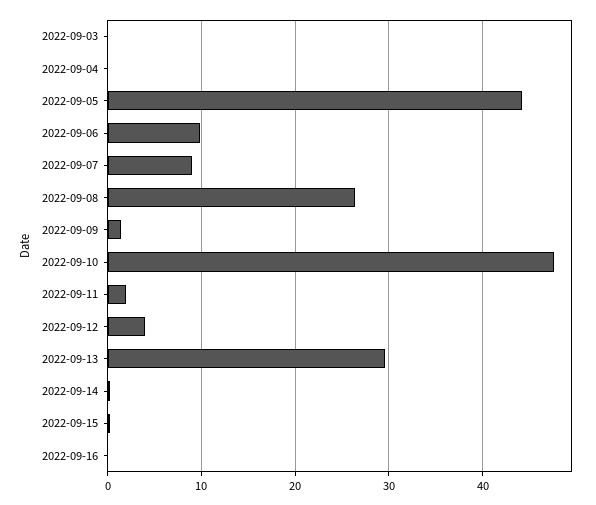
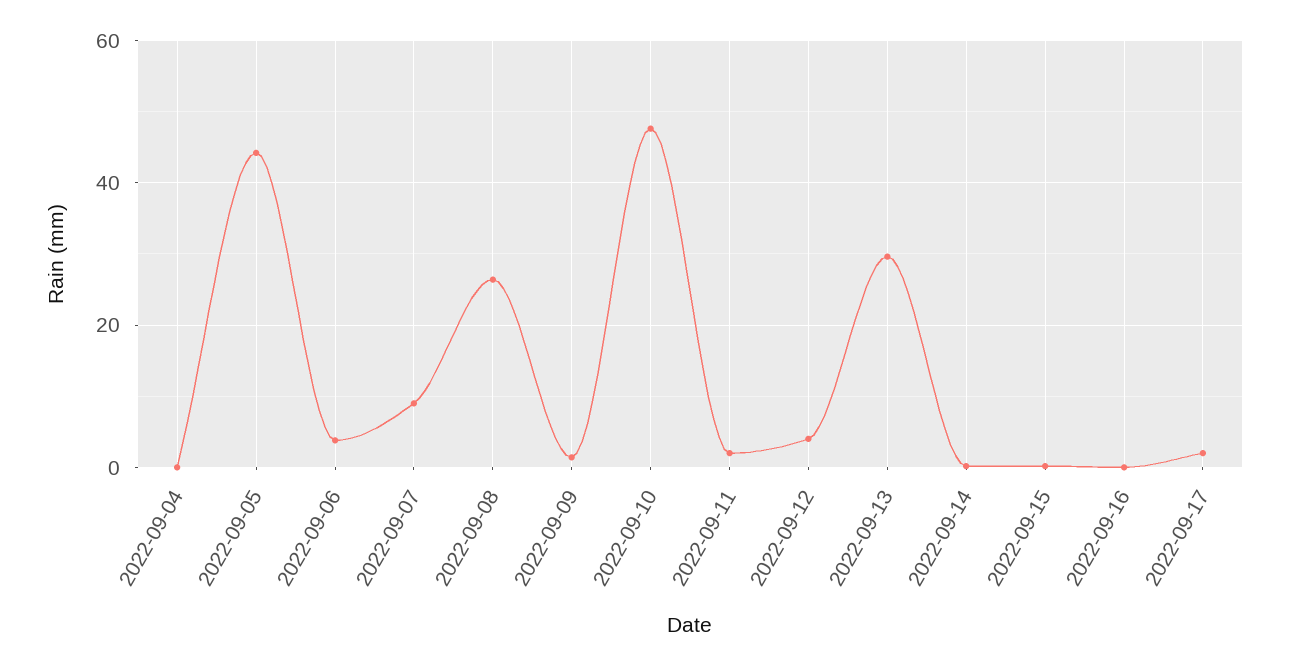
2022-09-03: 0 -> none
2022-09-06: 10 -> 4
2022-09-17: none -> 2

